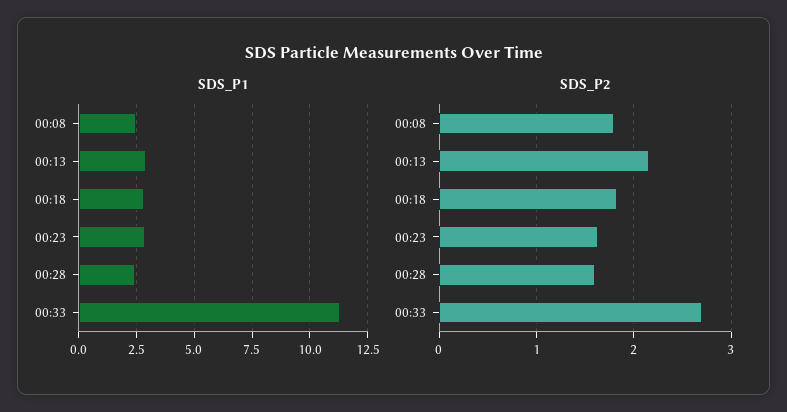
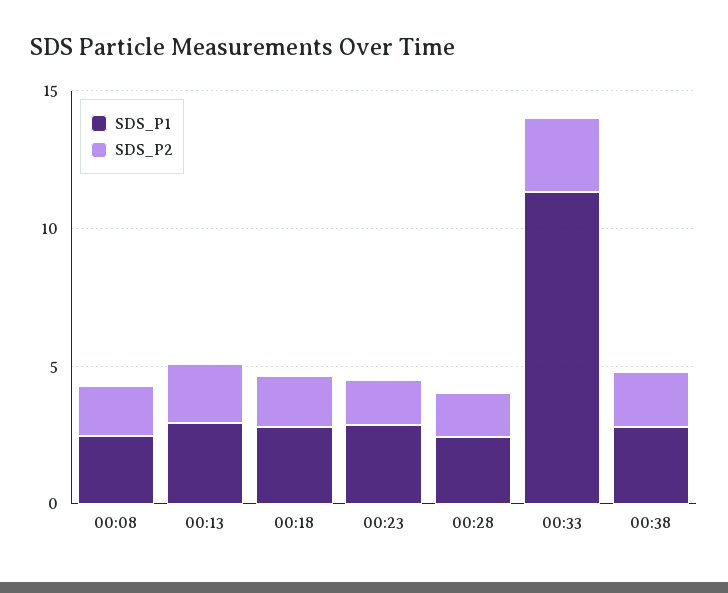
SDS_P1, 00:38: none -> 3
SDS_P2, 00:38: none -> 2

